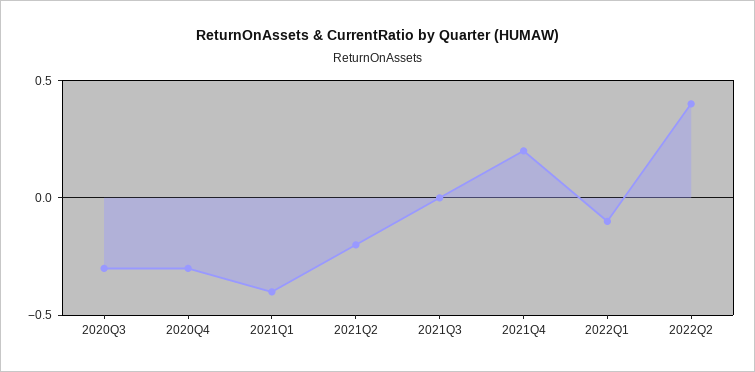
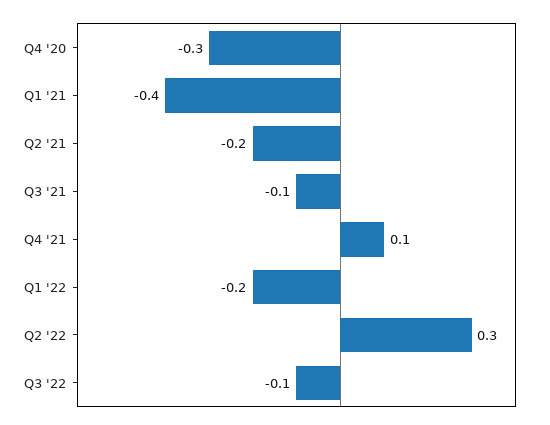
2020Q3: -0.3 -> none
2021Q3: 0 -> -0.1
2021Q4: 0.2 -> 0.1
2022Q1: -0.1 -> -0.2
2022Q2: 0.4 -> 0.3
Q3 '22: none -> -0.1

